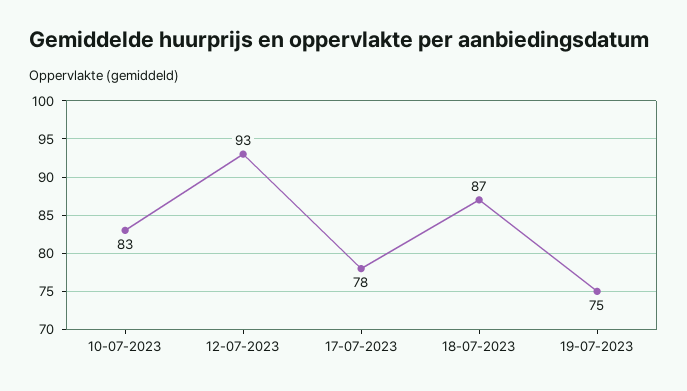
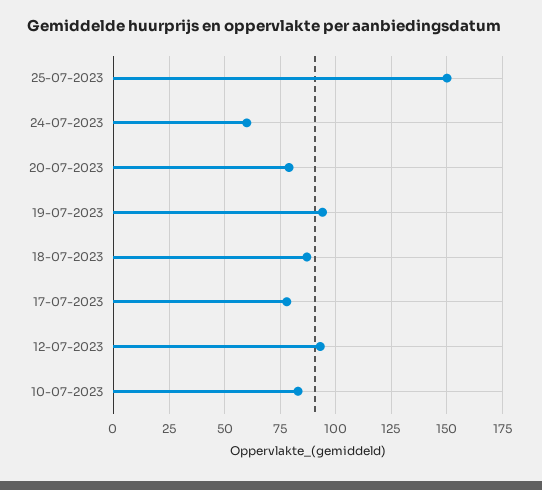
19-07-2023: 75 -> 95
25-07-2023: none -> 150
24-07-2023: none -> 60
20-07-2023: none -> 80

